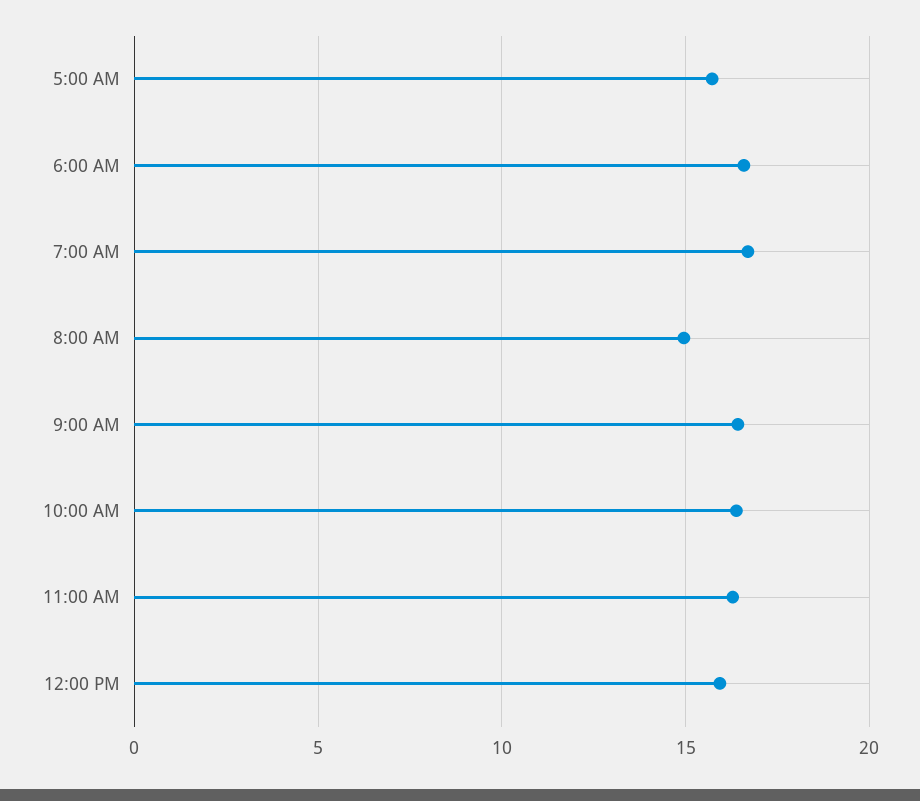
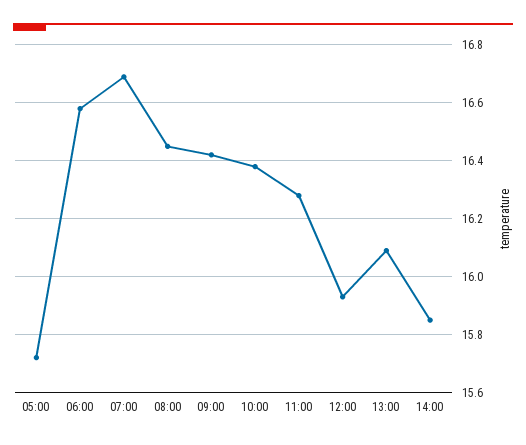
8:00 AM: 15 -> 16.45
13:00: none -> 16.1
14:00: none -> 15.85

